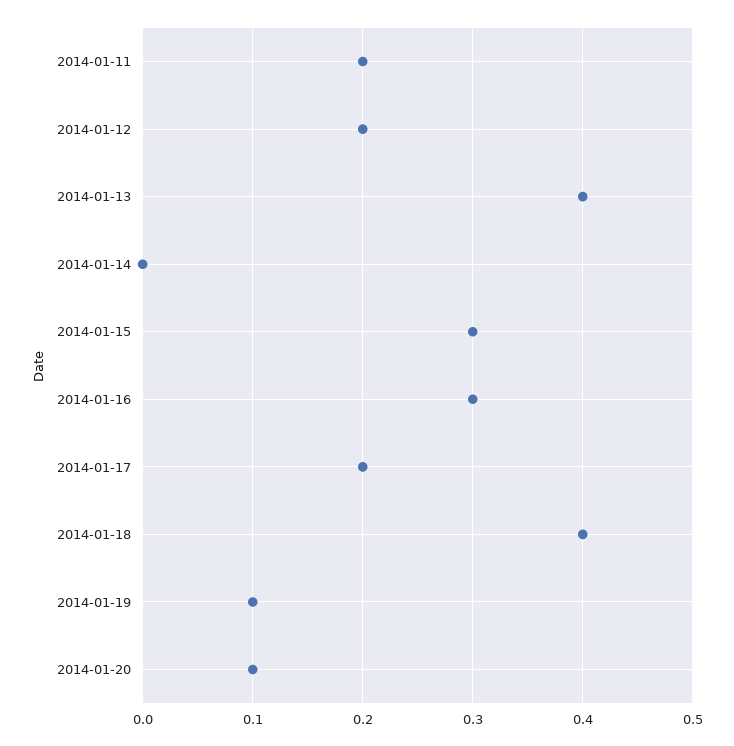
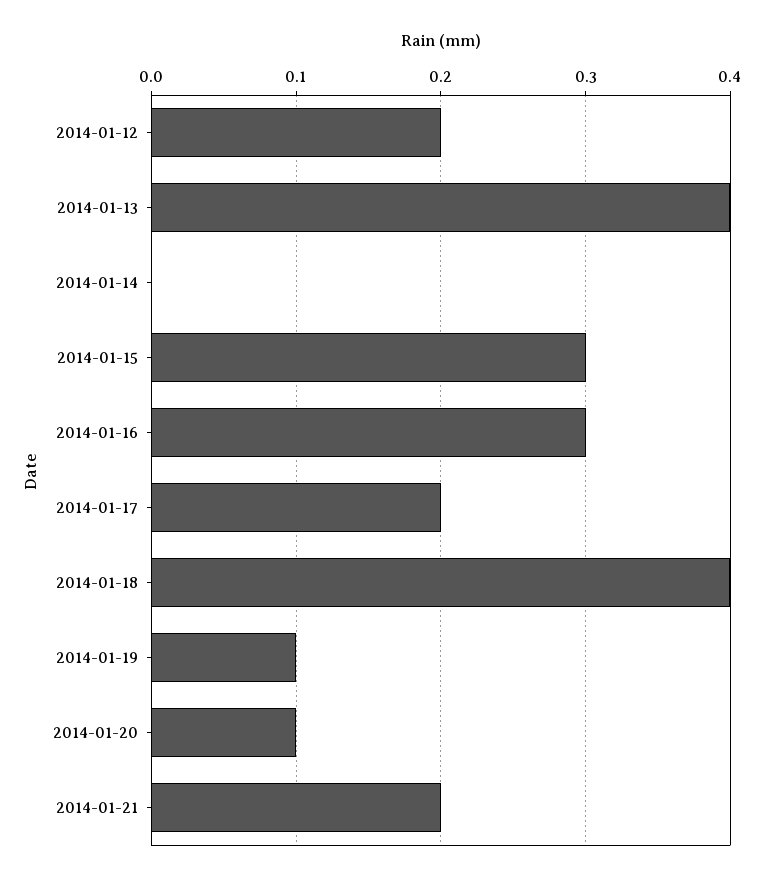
2014-01-11: 0.2 -> none
2014-01-21: none -> 0.2

